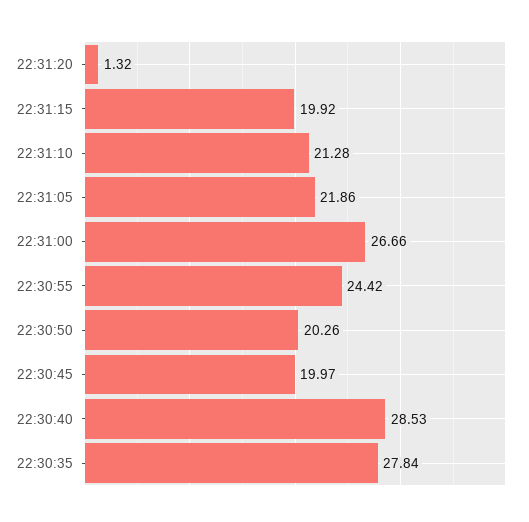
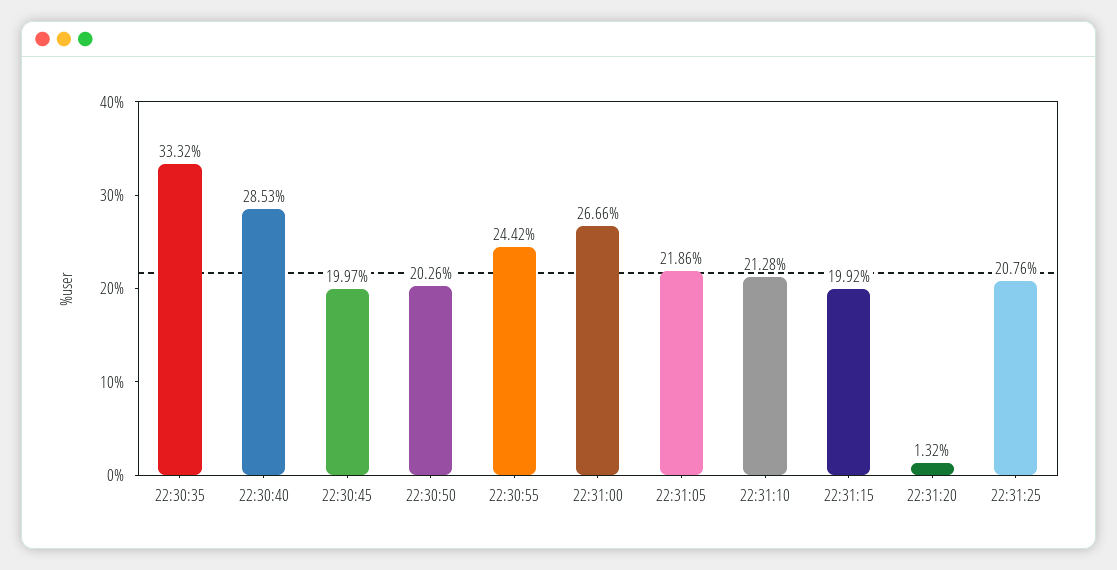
22:30:35: 27.84 -> 33.32
22:31:25: none -> 20.76

